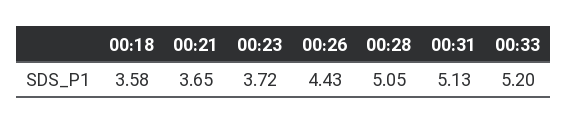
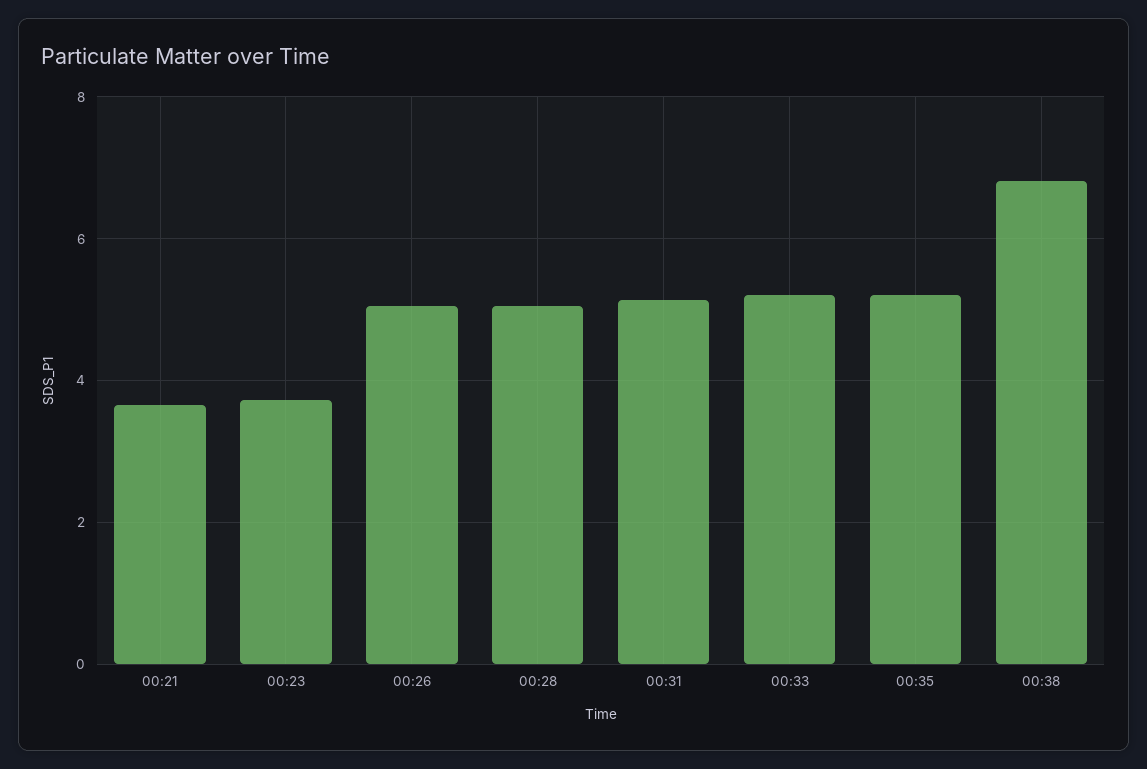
00:18: 3.58 -> none
00:26: 4.43 -> 5
00:35: none -> 5.2
00:38: none -> 6.8

